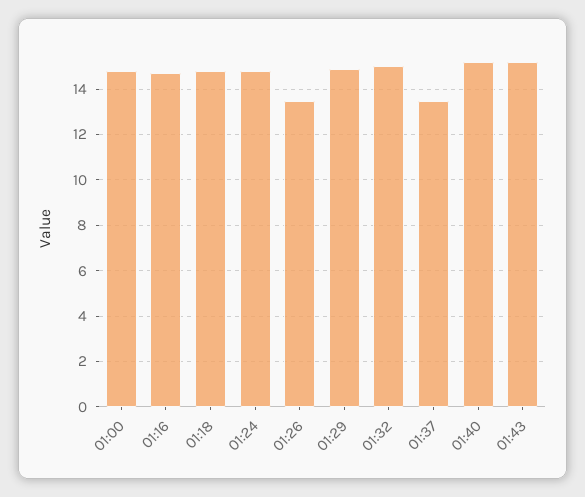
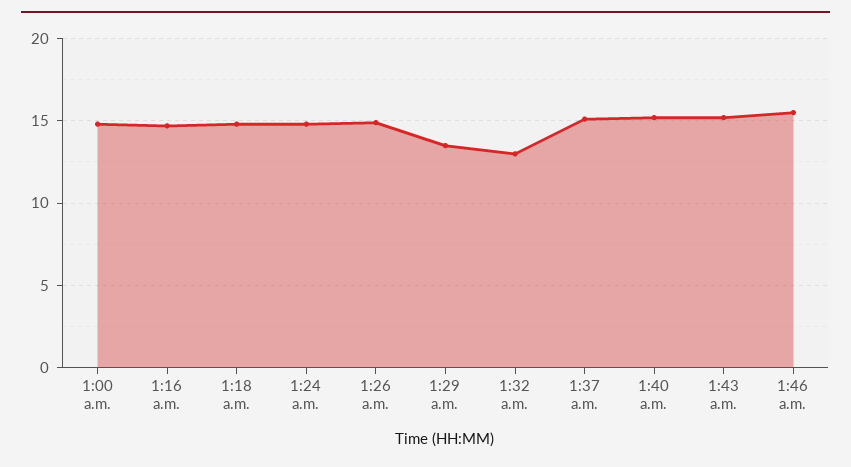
01:26: 13.5 -> 15
01:29: 15 -> 13.5
01:32: 15 -> 13
01:37: 13.5 -> 15
1:46 a.m.: none -> 15.5

